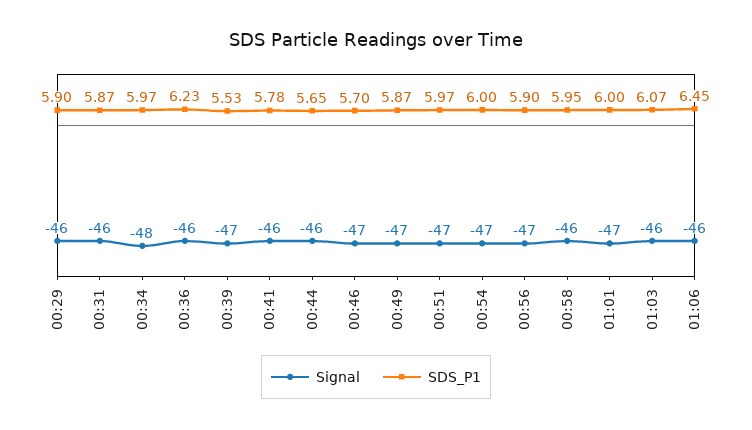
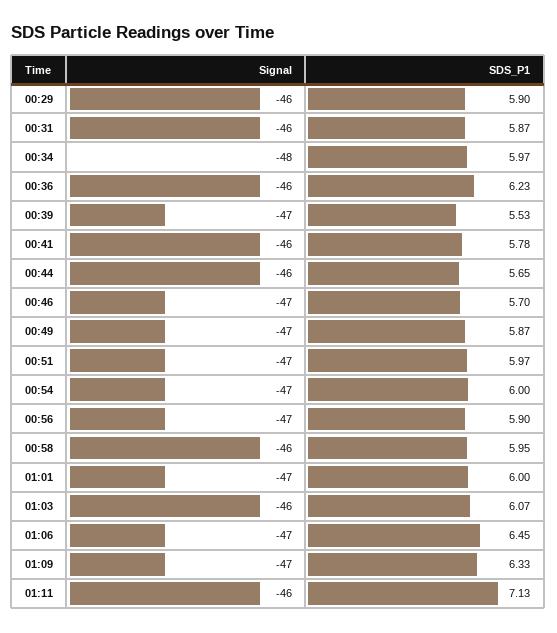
Signal, 01:06: -46 -> -47
Signal, 01:09: none -> -47
SDS_P1, 01:09: none -> 6.33
Signal, 01:11: none -> -46
SDS_P1, 01:11: none -> 7.13

